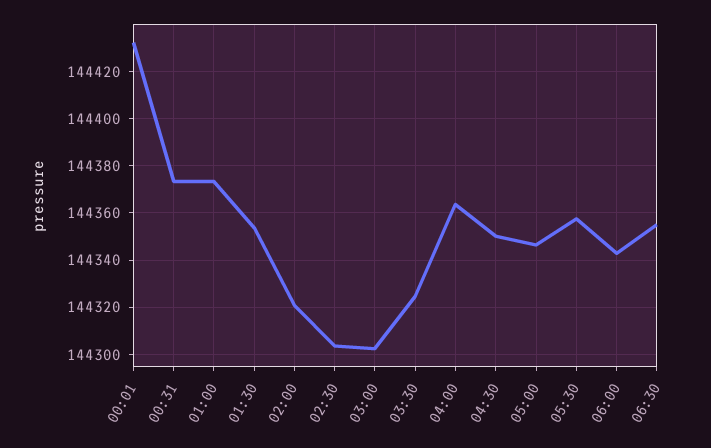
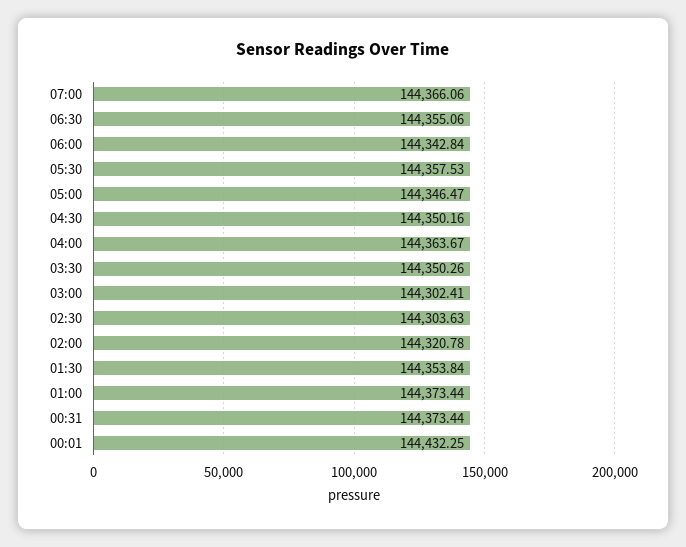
03:30: 144325 -> 144350.26
07:00: none -> 144366.06

